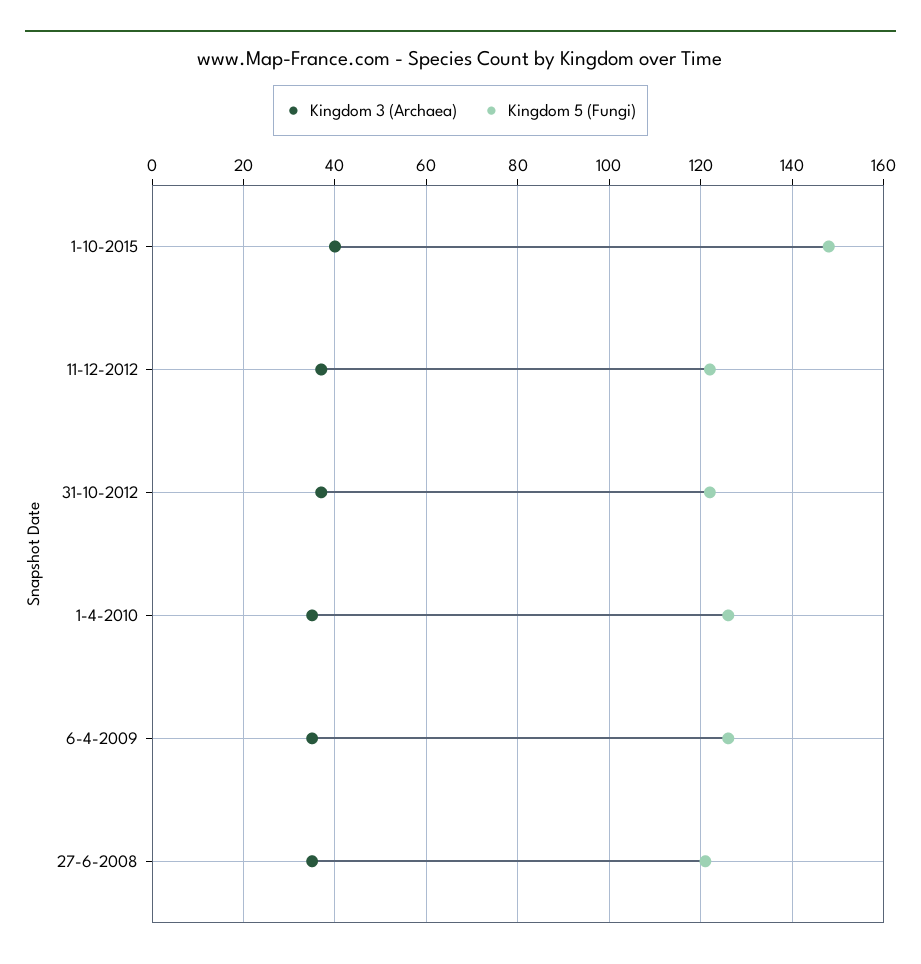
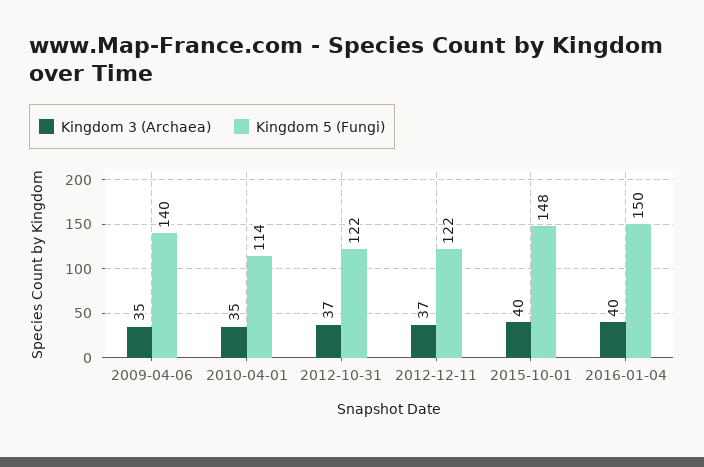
Kingdom 5 (Fungi), 1-4-2010: 125 -> 114
Kingdom 5 (Fungi), 6-4-2009: 125 -> 140
Kingdom 3 (Archaea), 27-6-2008: 35 -> none
Kingdom 5 (Fungi), 27-6-2008: 120 -> none
Kingdom 3 (Archaea), 2016-01-04: none -> 40
Kingdom 5 (Fungi), 2016-01-04: none -> 150

